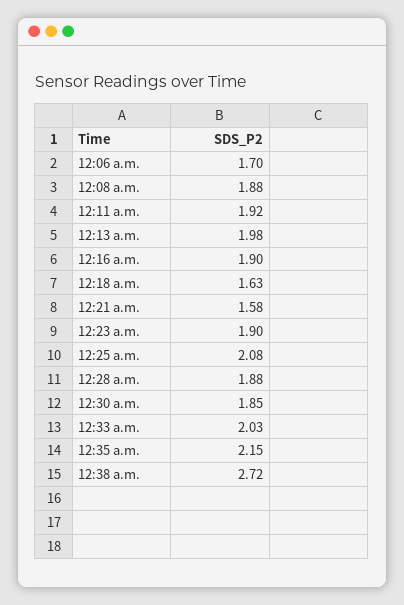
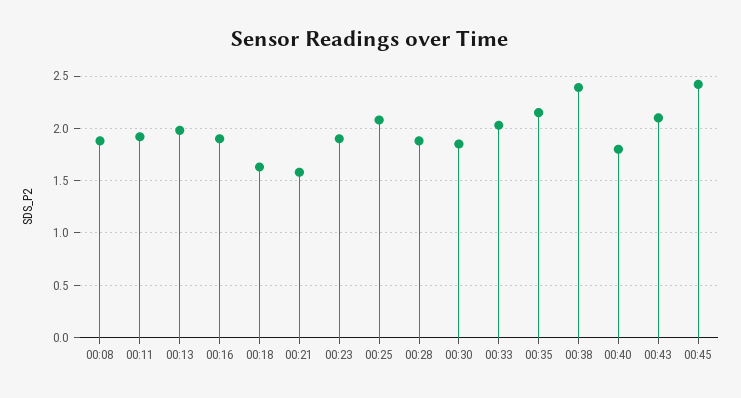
12:06 a.m.: 1.7 -> none
12:38 a.m.: 2.72 -> 2.4
00:40: none -> 1.8
00:43: none -> 2.1
00:45: none -> 2.4

